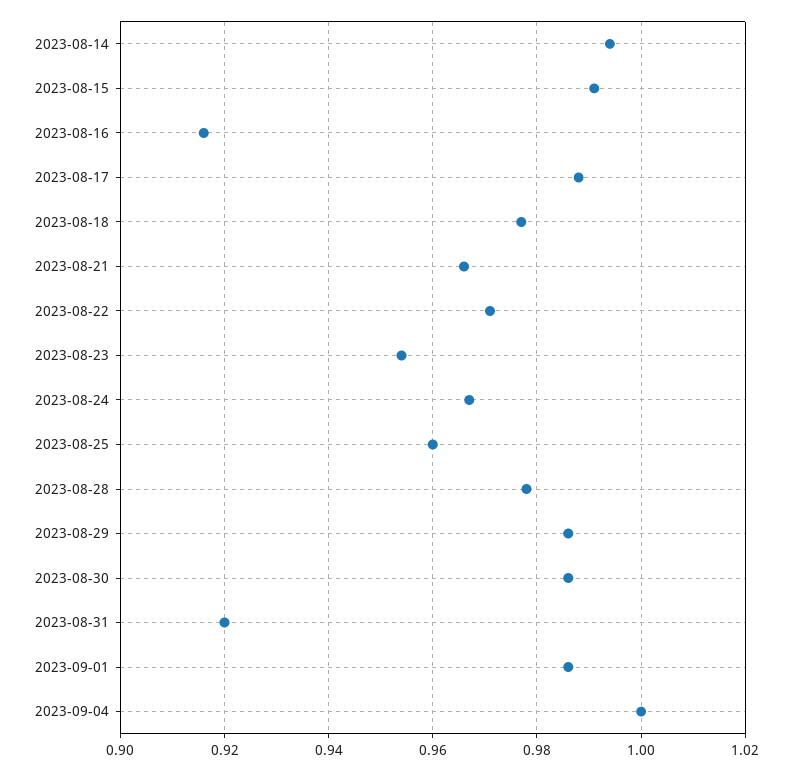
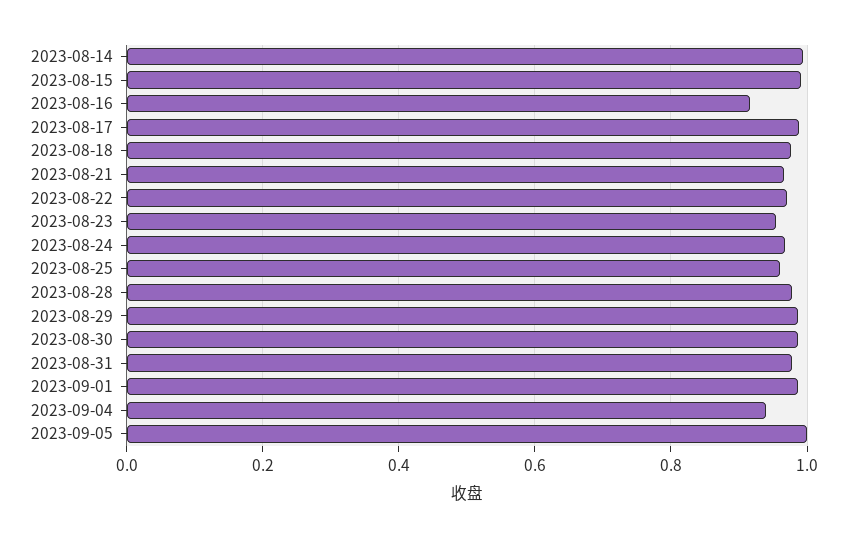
2023-08-31: 0.92 -> 0.98
2023-09-04: 1 -> 0.94
2023-09-05: none -> 1

